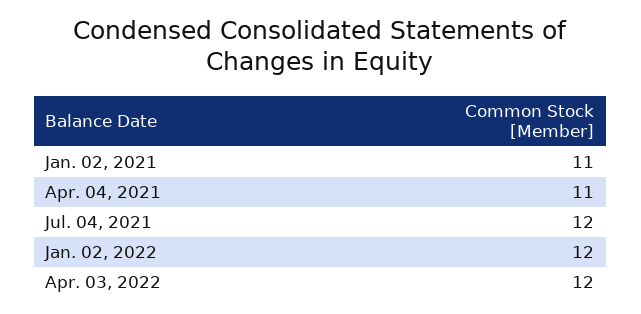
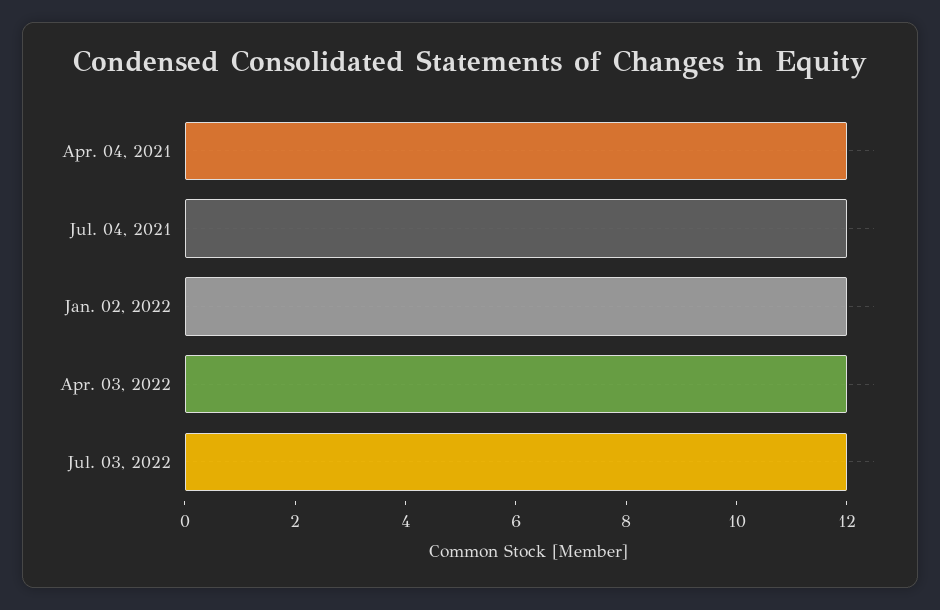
Jan. 02, 2021: 11 -> none
Apr. 04, 2021: 11 -> 12
Jul. 03, 2022: none -> 12

